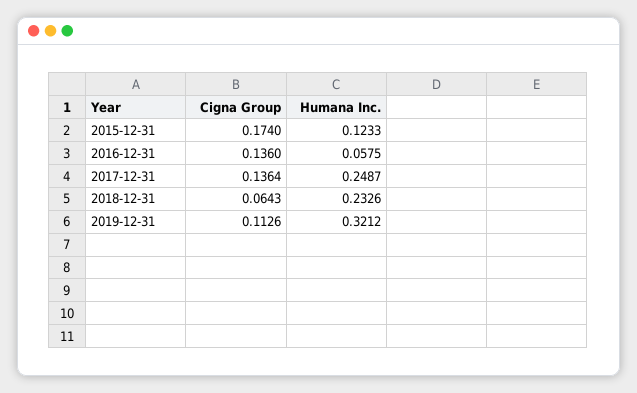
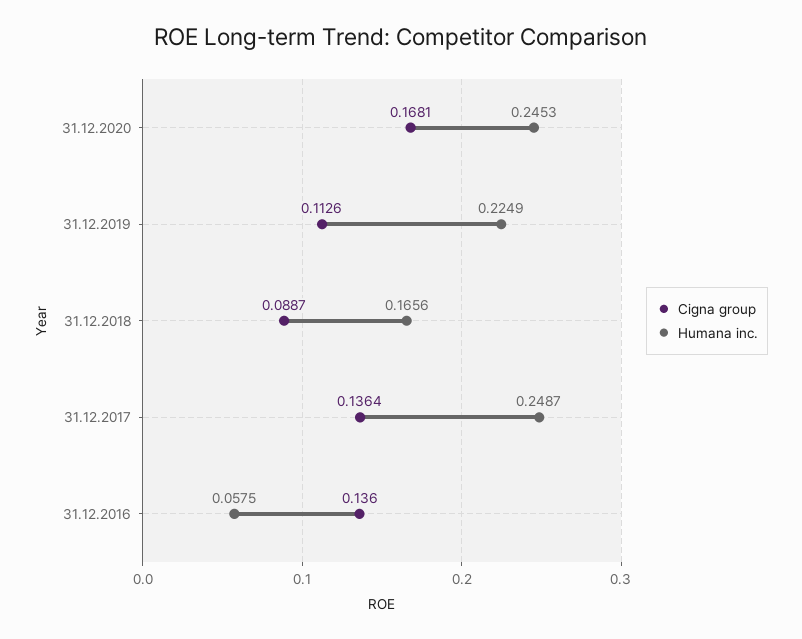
Cigna Group, 2015-12-31: 0.174 -> none
Humana Inc., 2015-12-31: 0.1233 -> none
Cigna Group, 2018-12-31: 0.0643 -> 0.0887
Humana Inc., 2018-12-31: 0.2326 -> 0.1656
Humana Inc., 2019-12-31: 0.3212 -> 0.2249
Cigna Group, 31.12.2020: none -> 0.1681
Humana Inc., 31.12.2020: none -> 0.2453

